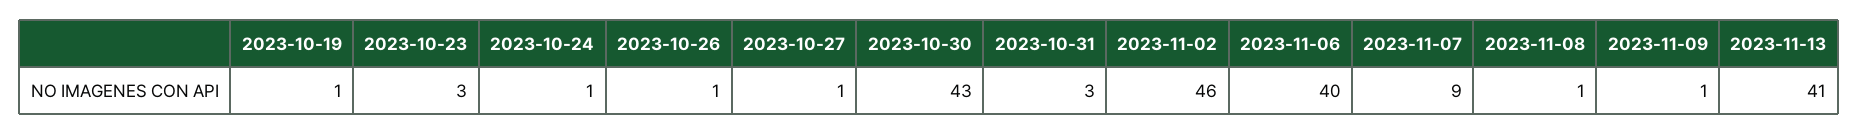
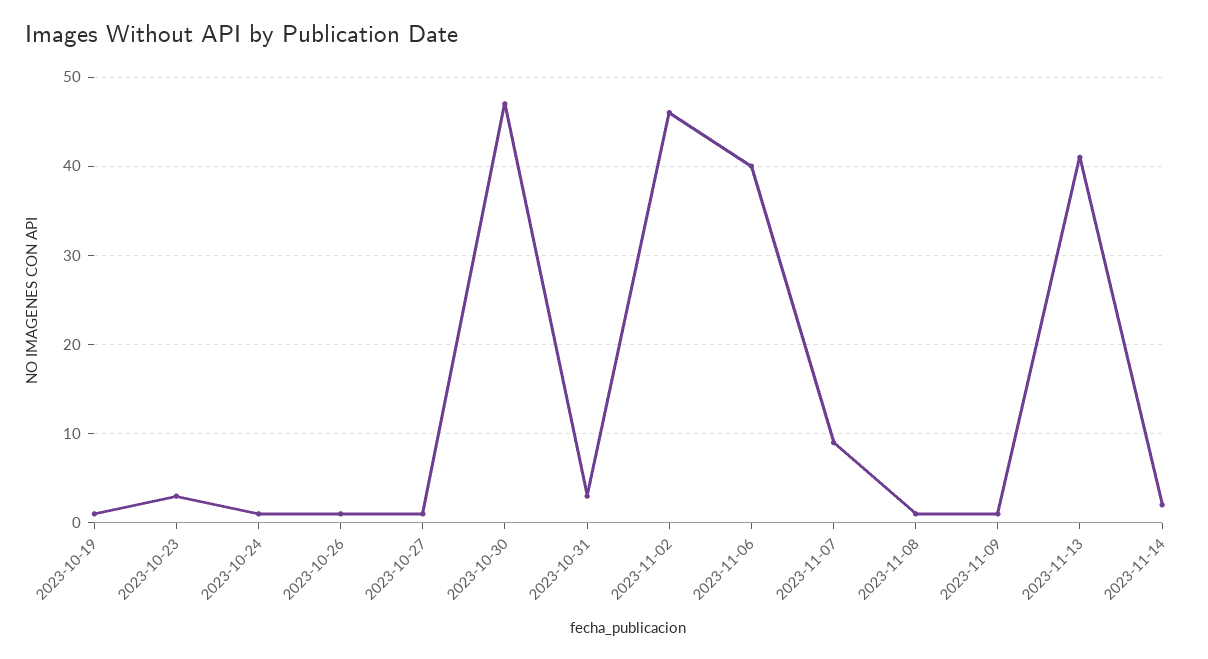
2023-10-30: 43 -> 47
2023-11-14: none -> 2

